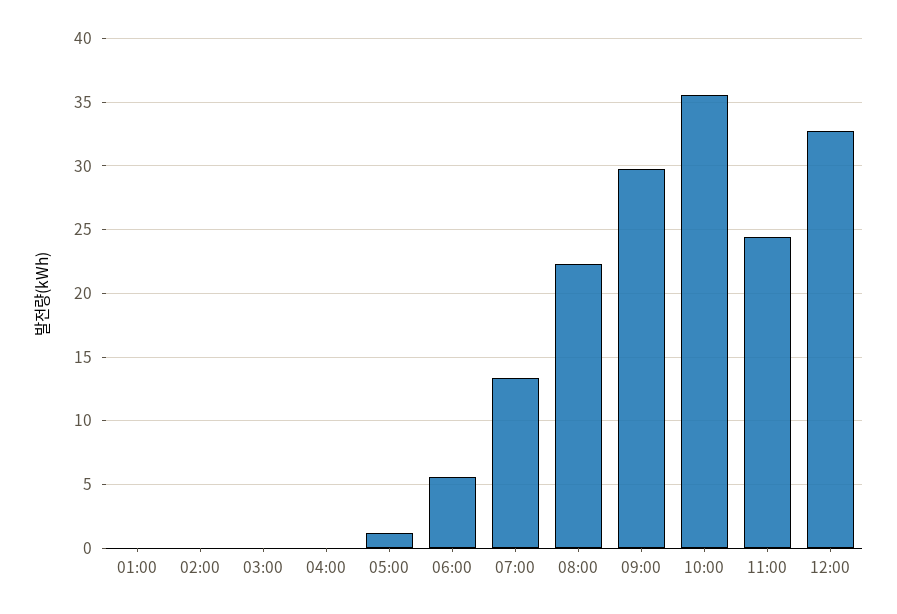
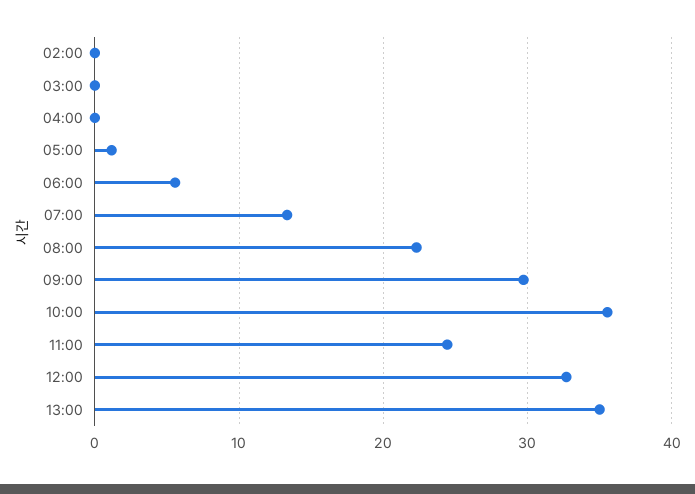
01:00: 0 -> none
13:00: none -> 35

